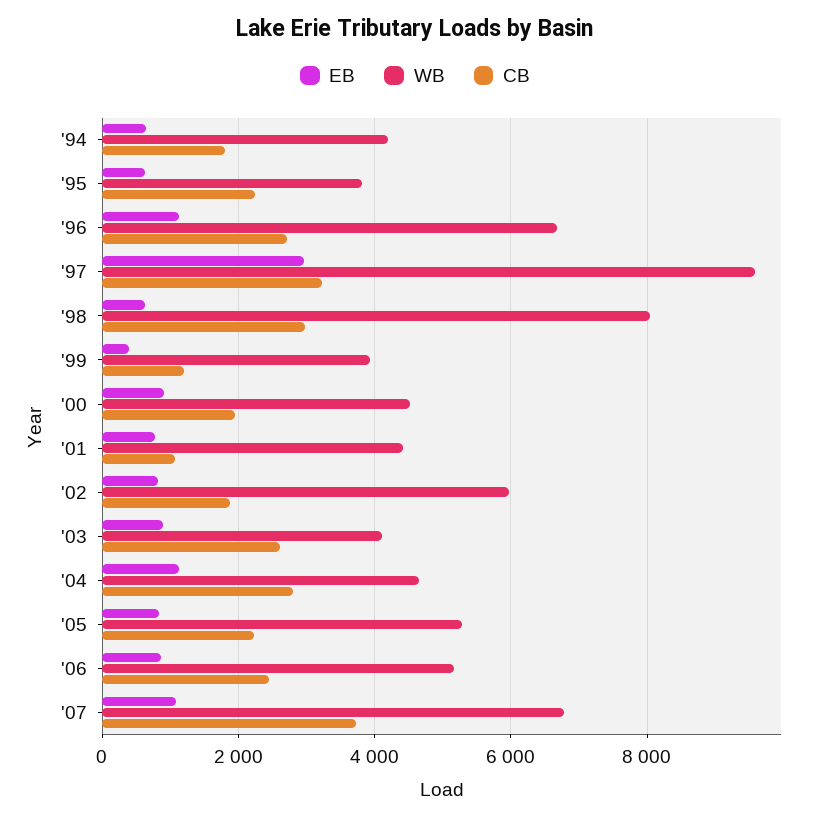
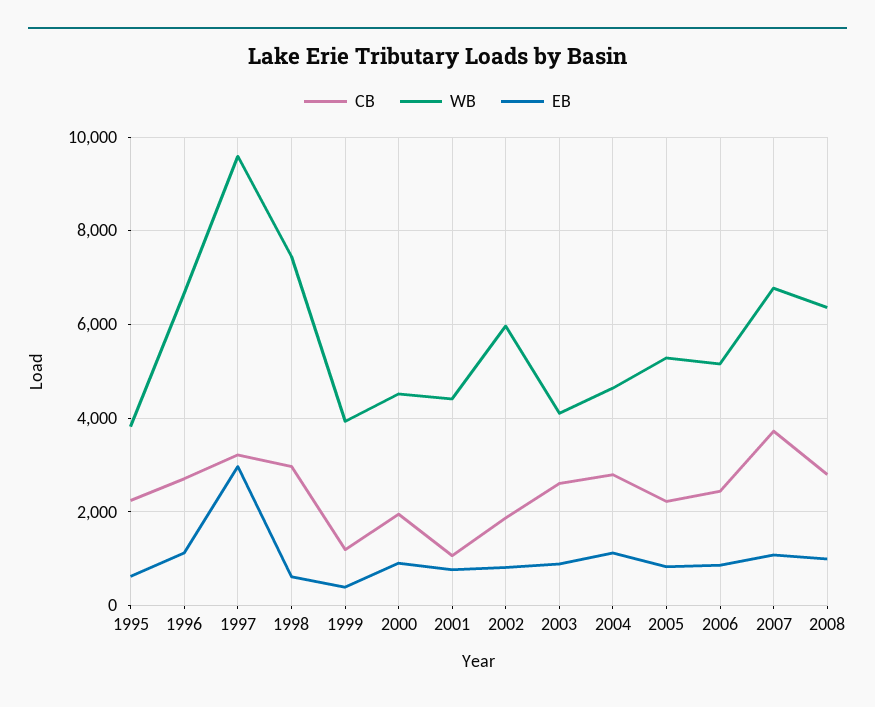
EB, '94: 600 -> none
WB, '94: 4200 -> none
CB, '94: 1800 -> none
WB, '98: 8000 -> 7400
CB, 2008: none -> 2800
WB, 2008: none -> 6400
EB, 2008: none -> 1000

